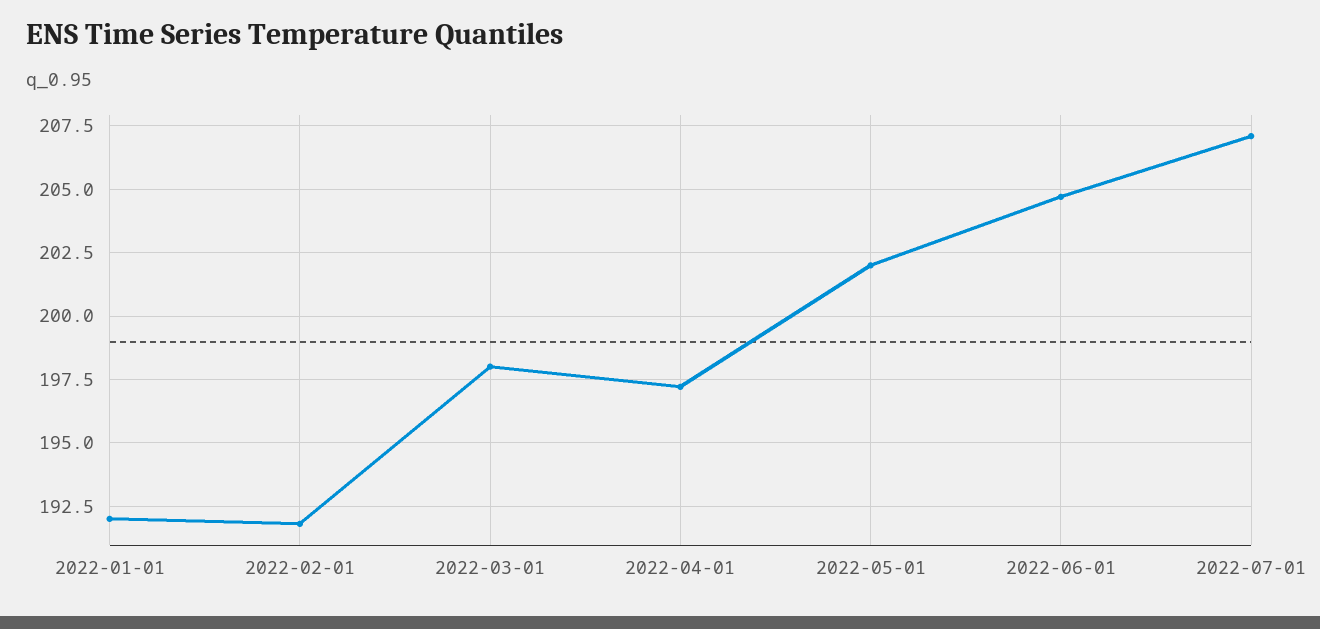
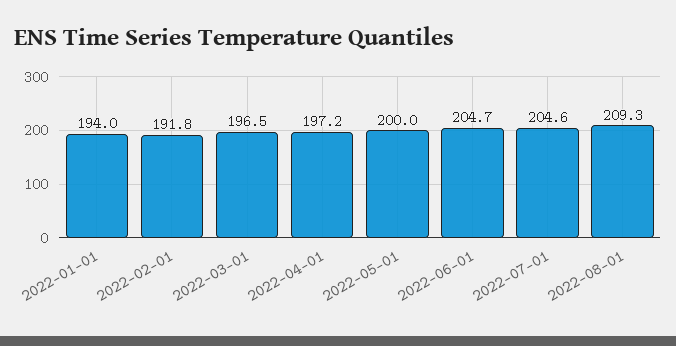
2022-01-01: 192 -> 194
2022-03-01: 198 -> 196.5
2022-05-01: 202 -> 200
2022-07-01: 207 -> 204.6
2022-08-01: none -> 209.3

